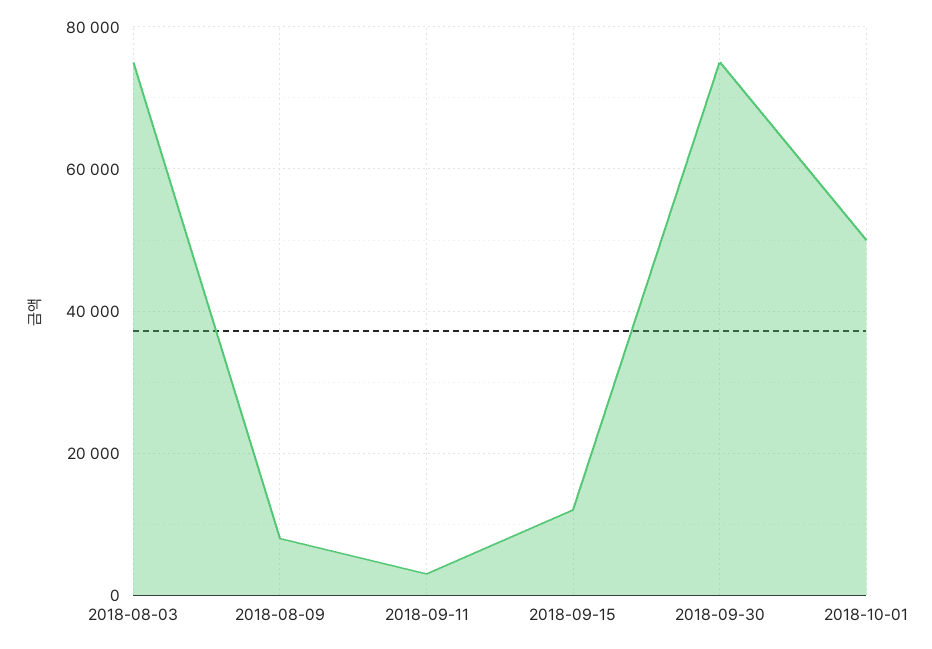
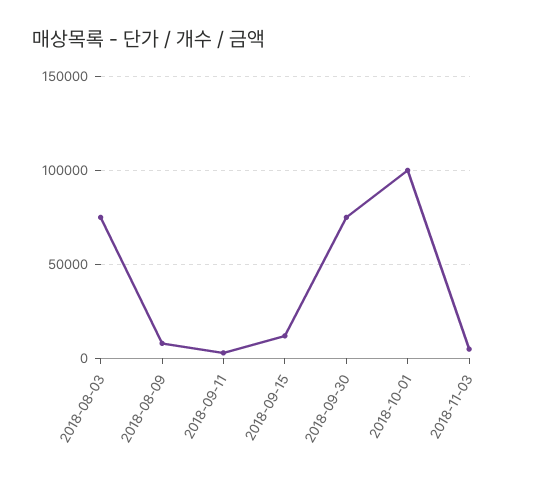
2018-10-01: 50000 -> 100000
2018-11-03: none -> 5000

